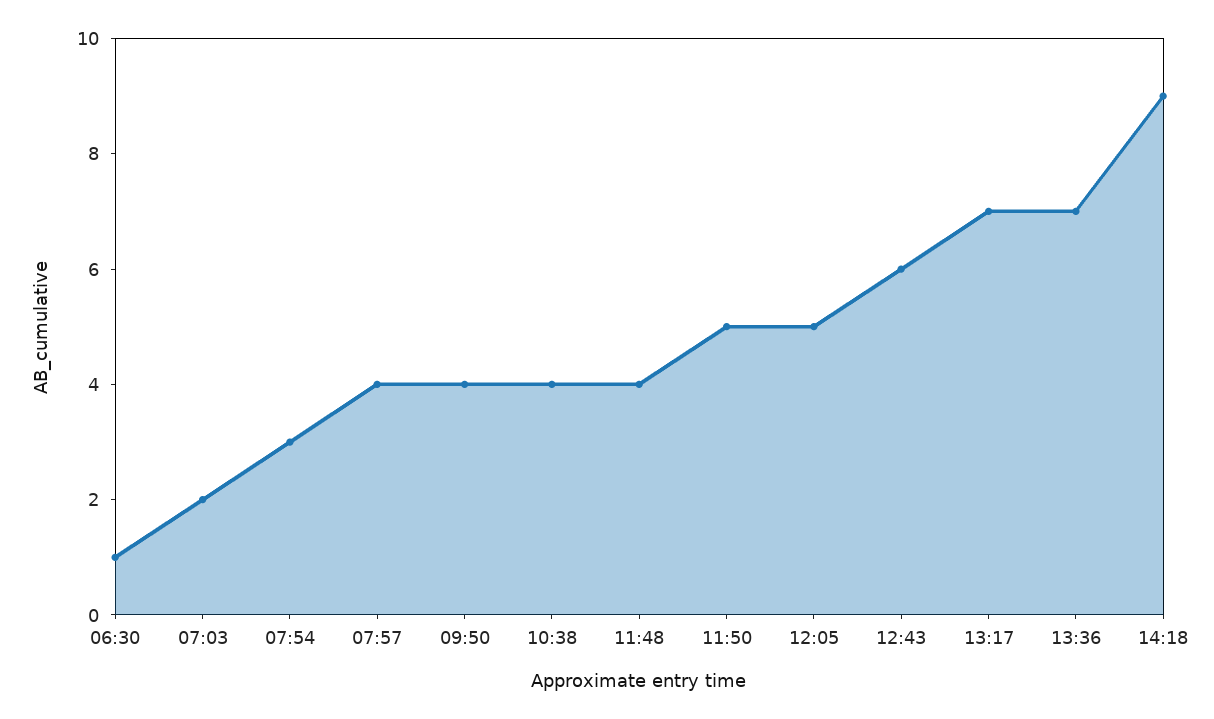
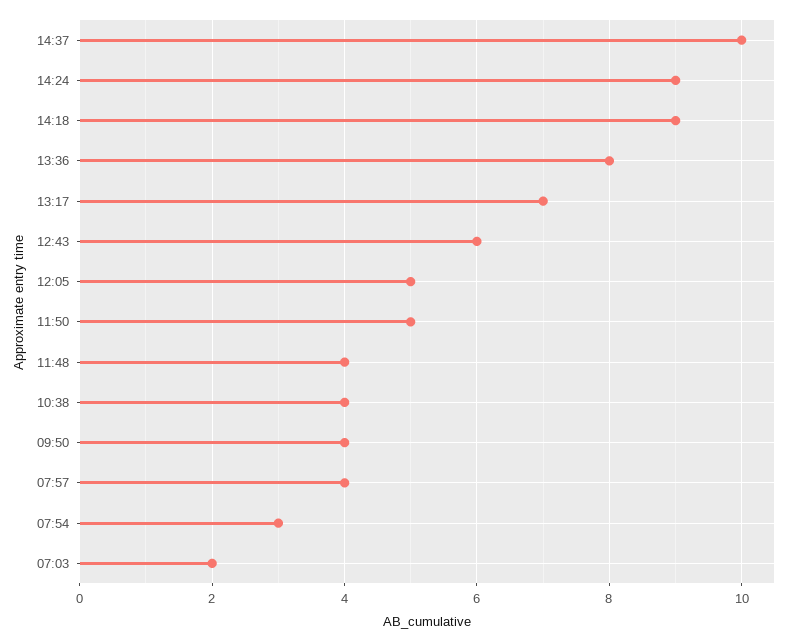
06:30: 1 -> none
13:36: 7 -> 8
14:37: none -> 10
14:24: none -> 9

